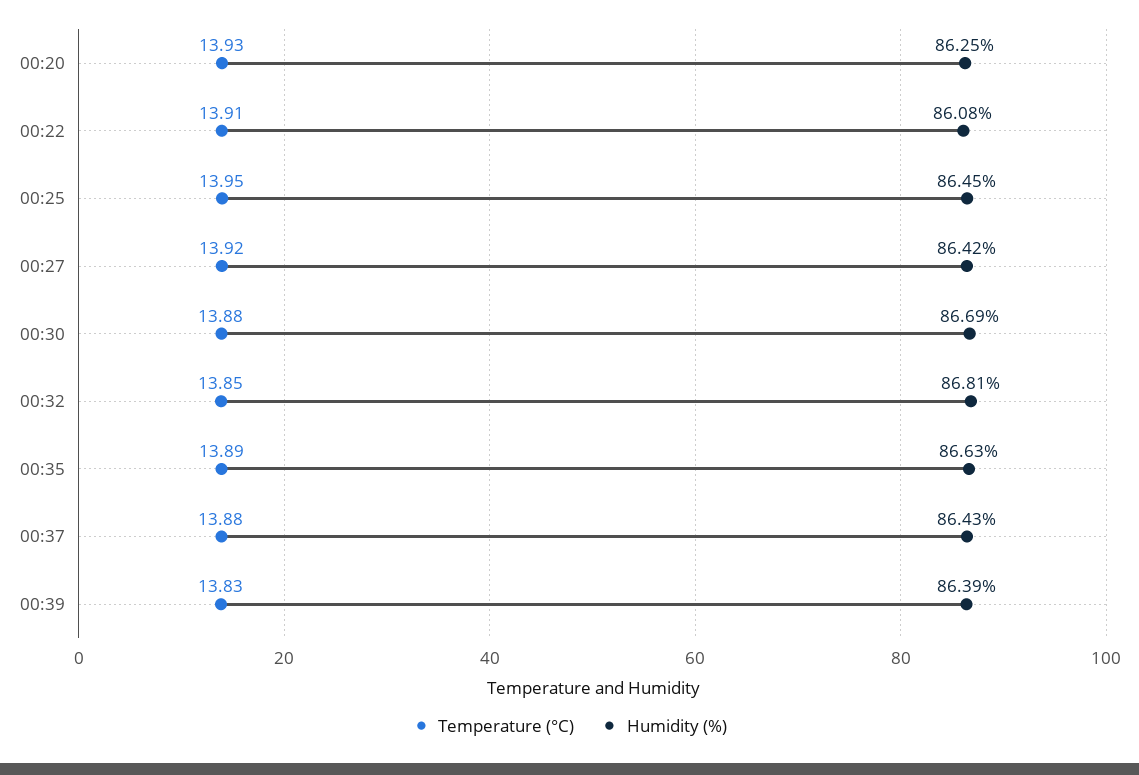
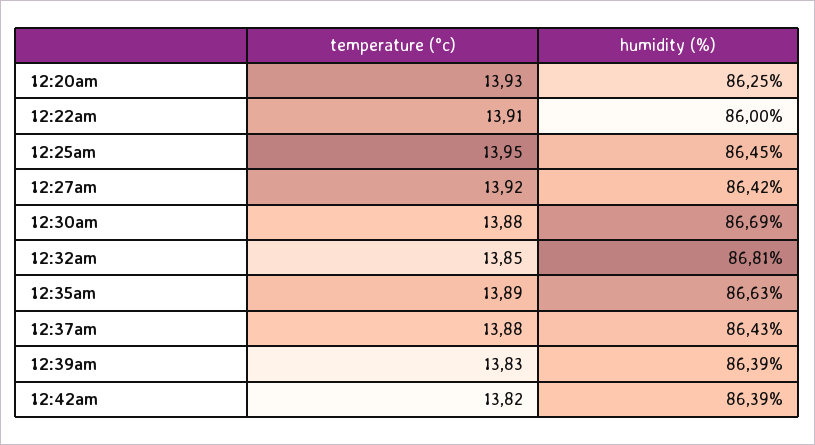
Humidity (%), 00:22: 86.08 -> 86
Temperature (°C), 12:42am: none -> 13.82
Humidity (%), 12:42am: none -> 86.39

